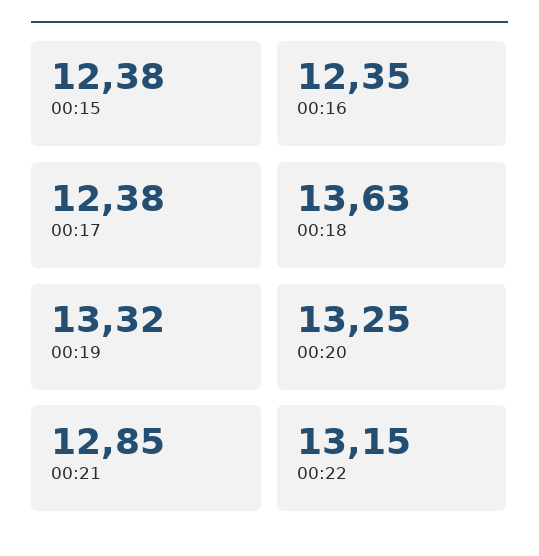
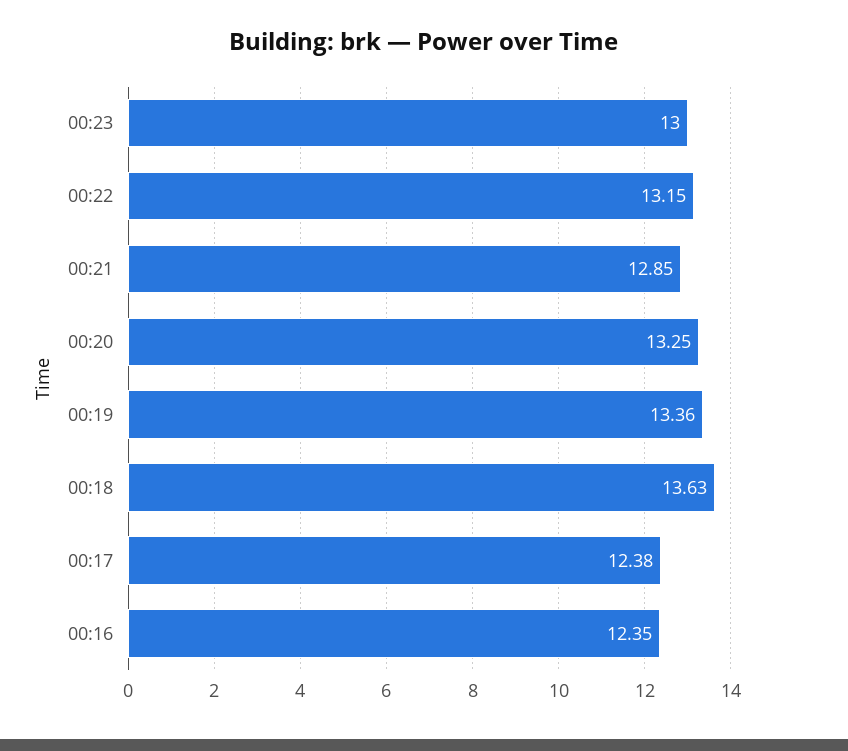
00:15: 12.38 -> none
00:19: 13.32 -> 13.36
00:23: none -> 13

